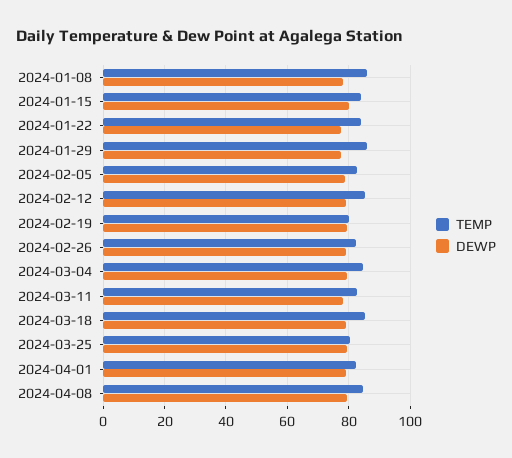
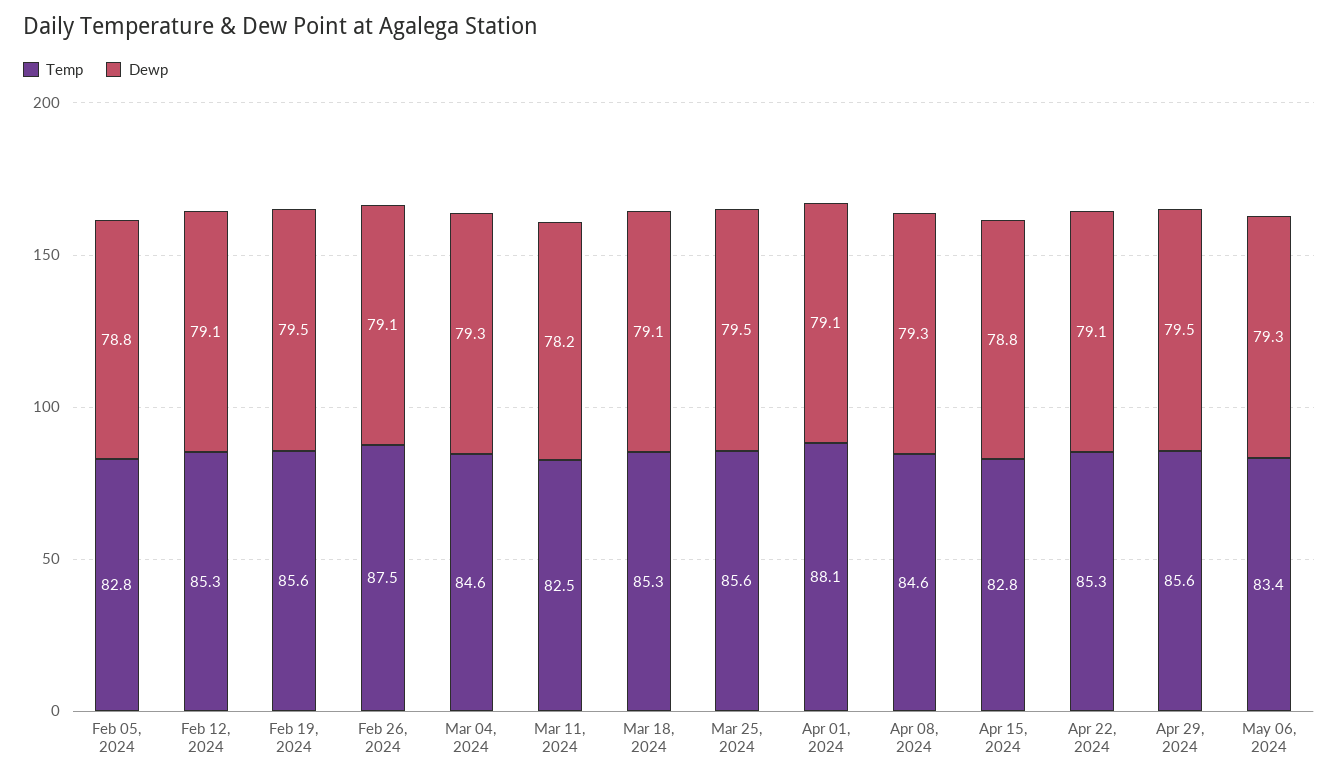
TEMP, 2024-01-08: 86 -> none
DEWP, 2024-01-08: 78 -> none
TEMP, 2024-01-15: 84 -> none
DEWP, 2024-01-15: 80 -> none
TEMP, 2024-01-22: 84 -> none
DEWP, 2024-01-22: 78 -> none
TEMP, 2024-01-29: 86 -> none
DEWP, 2024-01-29: 78 -> none
TEMP, 2024-02-19: 80 -> 85.6
TEMP, 2024-02-26: 82 -> 87.5
TEMP, 2024-03-25: 80 -> 85.6
TEMP, 2024-04-01: 82 -> 88.1
TEMP, Apr 15, 2024: none -> 82.8
DEWP, Apr 15, 2024: none -> 78.8
TEMP, Apr 22, 2024: none -> 85.3
DEWP, Apr 22, 2024: none -> 79.1
TEMP, Apr 29, 2024: none -> 85.6
DEWP, Apr 29, 2024: none -> 79.5
TEMP, May 06, 2024: none -> 83.4
DEWP, May 06, 2024: none -> 79.3

